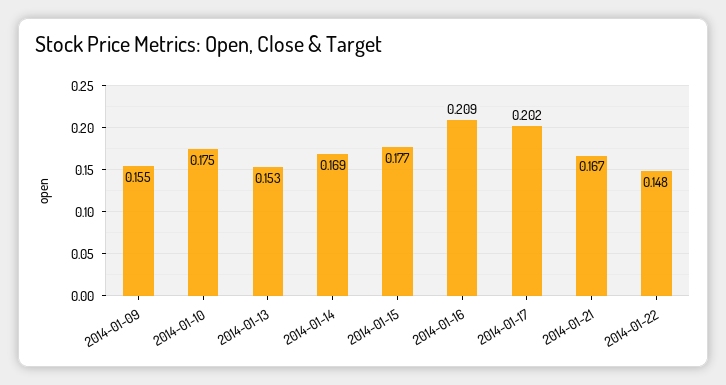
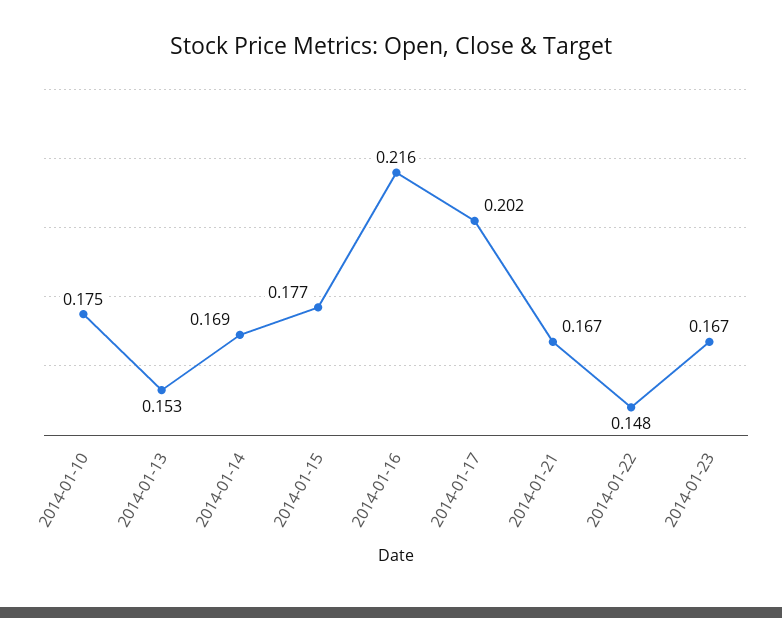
2014-01-09: 0.155 -> none
2014-01-16: 0.209 -> 0.216
2014-01-23: none -> 0.167

